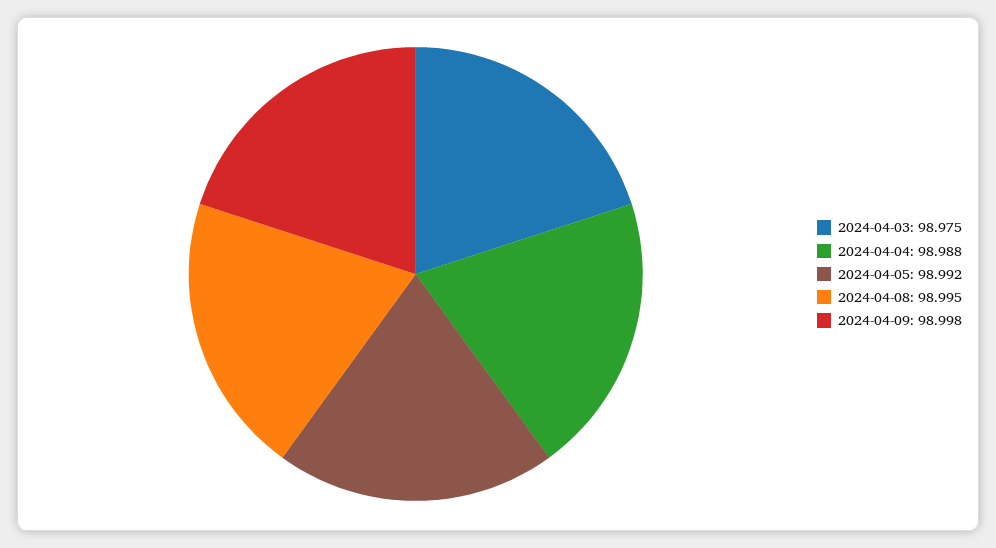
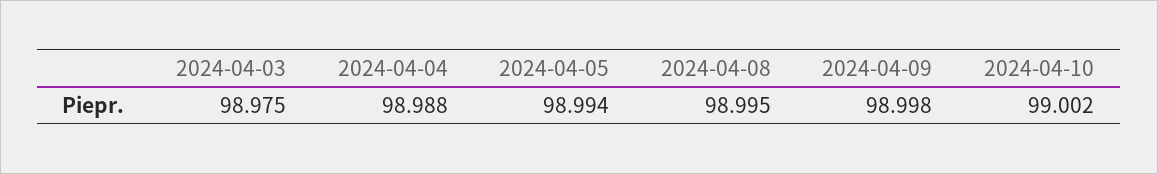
2024-04-05: 98.992 -> 98.994
2024-04-10: none -> 99.002

